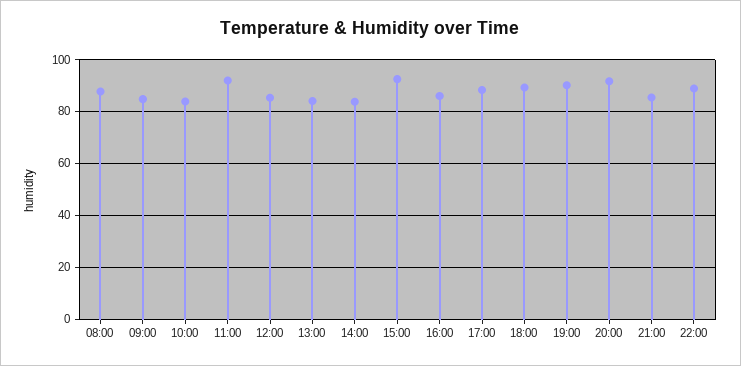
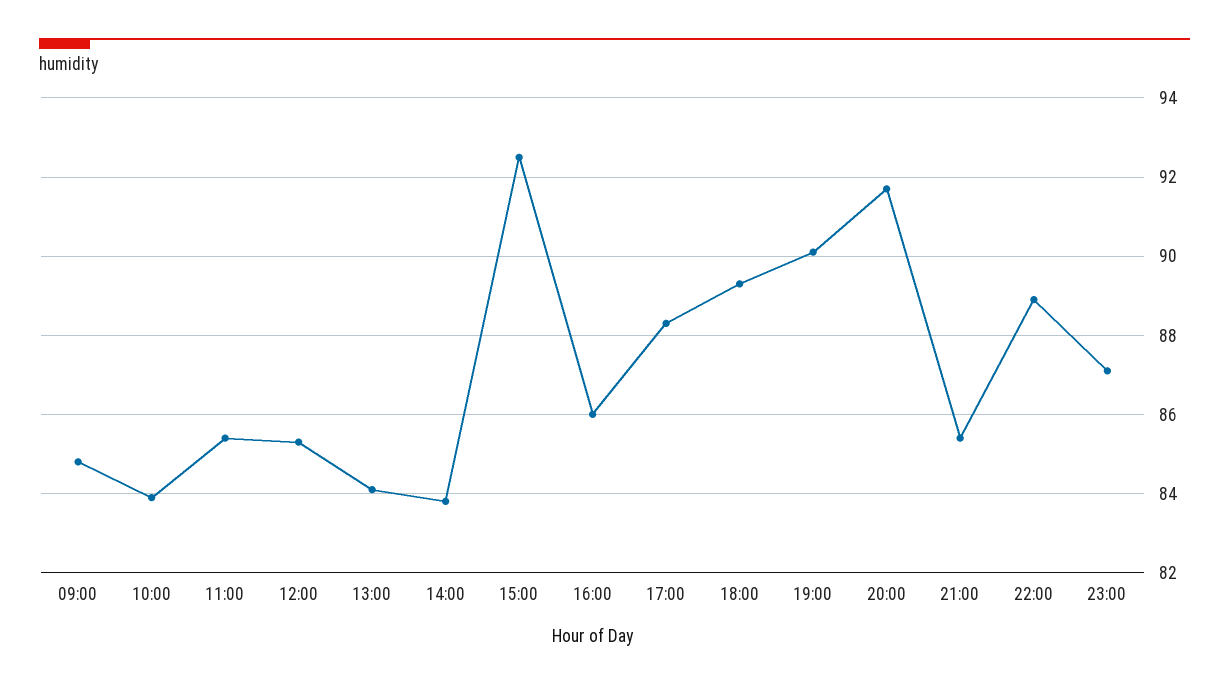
08:00: 87.5 -> none
11:00: 92.5 -> 85.5
23:00: none -> 87

